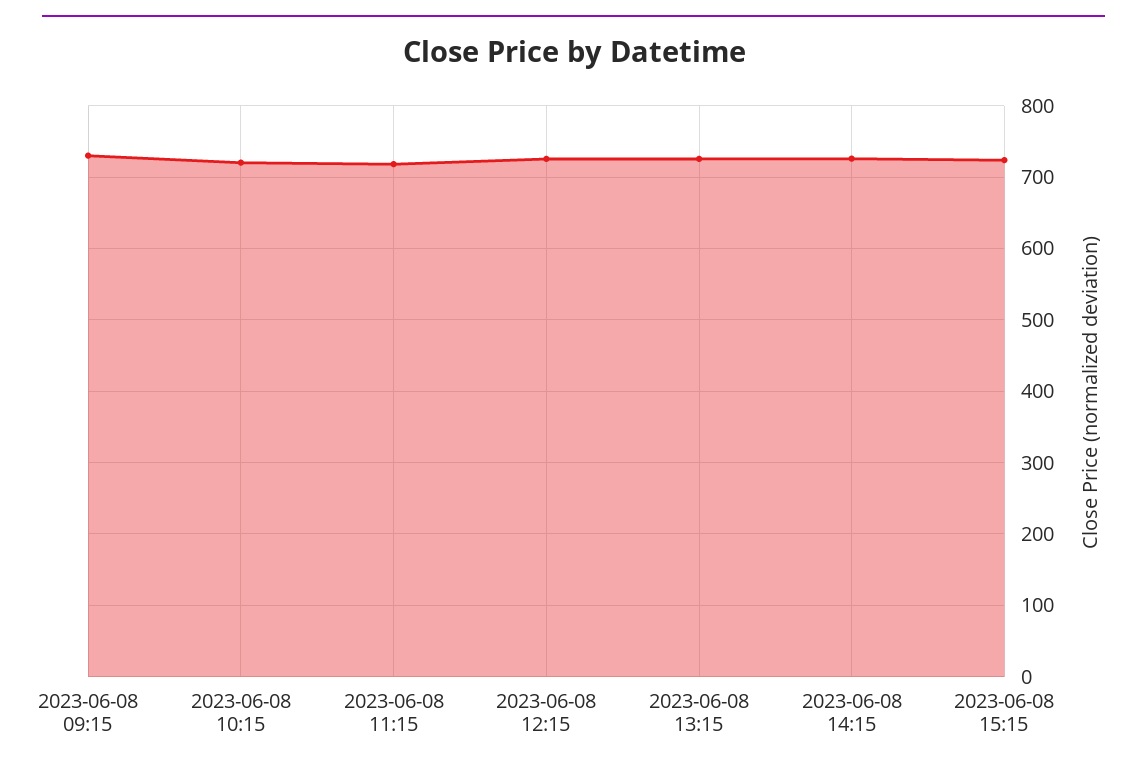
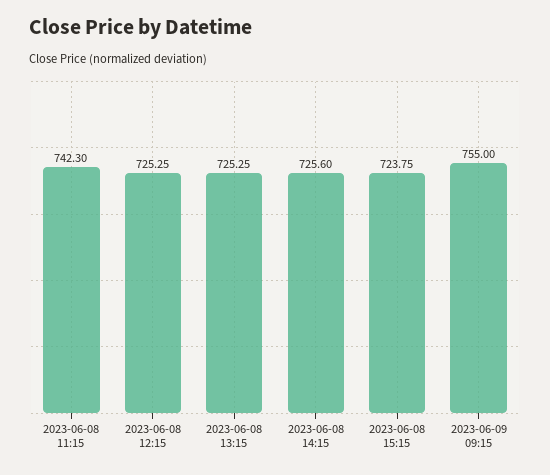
2023-06-08 09:15: 730 -> none
2023-06-08 10:15: 720 -> none
2023-06-08 11:15: 720 -> 742.3
2023-06-09 09:15: none -> 755

